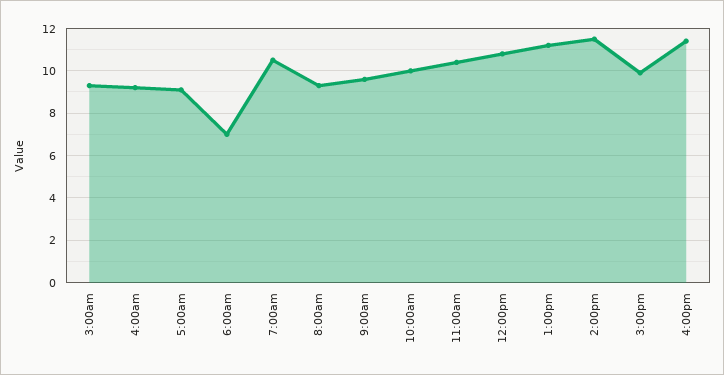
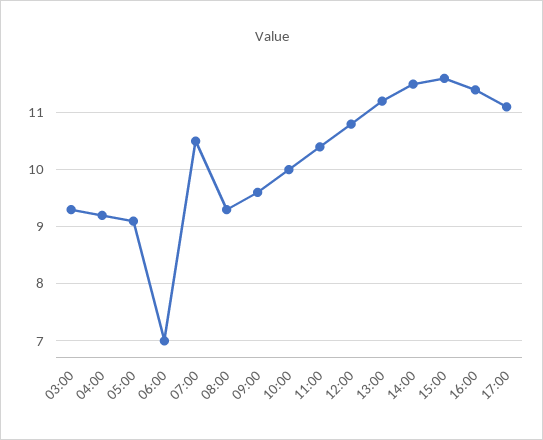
3:00pm: 10 -> 11.5
17:00: none -> 11

